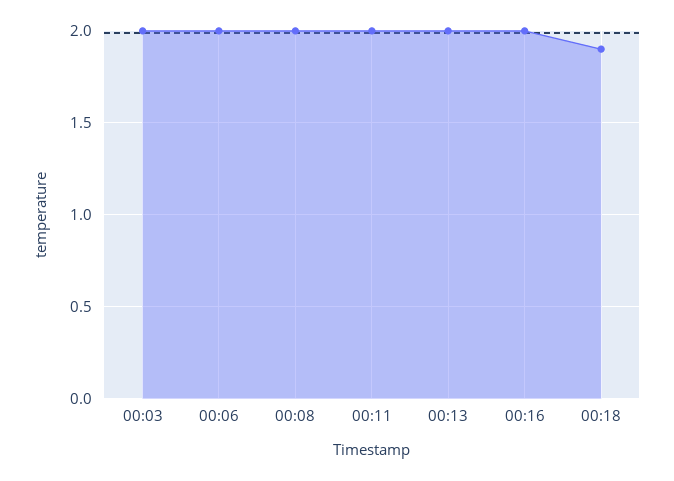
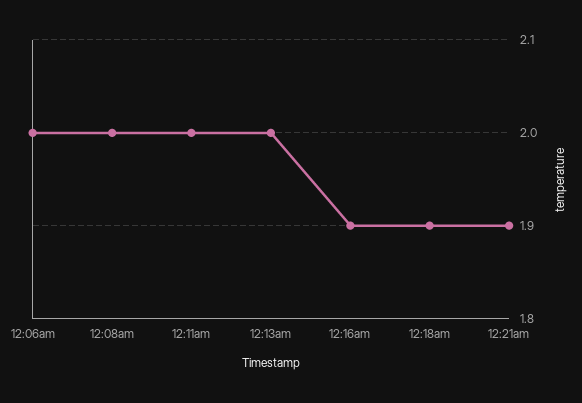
00:03: 2 -> none
00:16: 2 -> 1.9
12:21am: none -> 1.9

